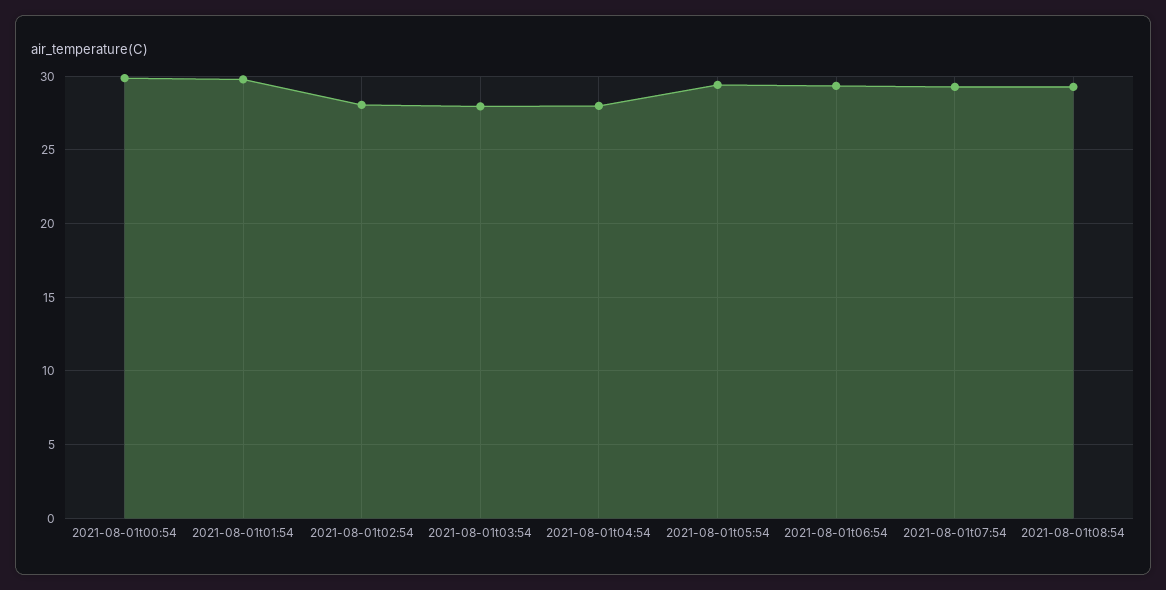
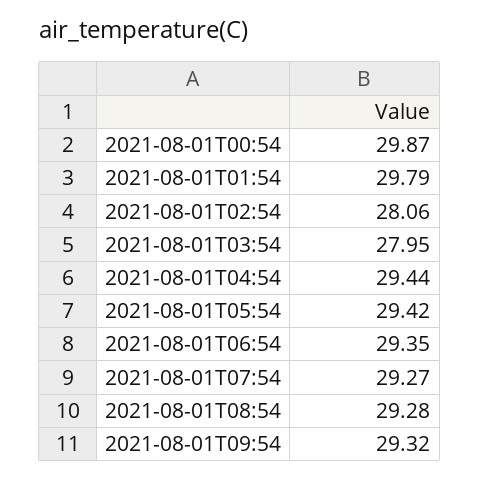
2021-08-01t04:54: 28 -> 29.44
2021-08-01T09:54: none -> 29.32

